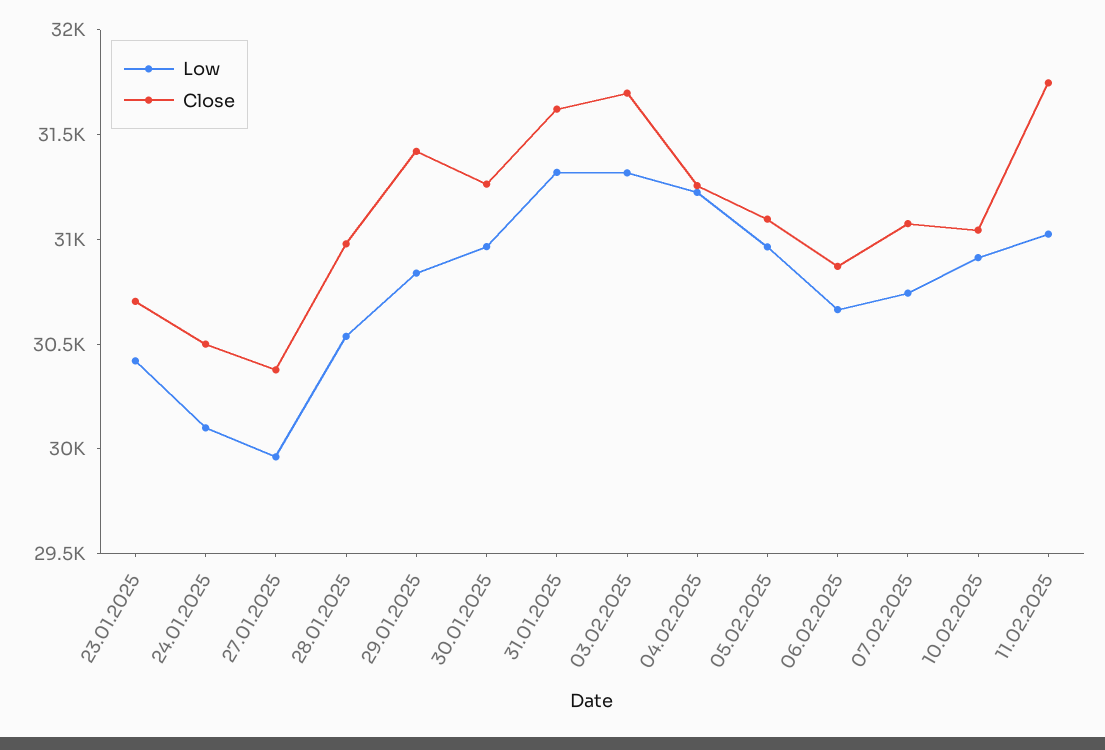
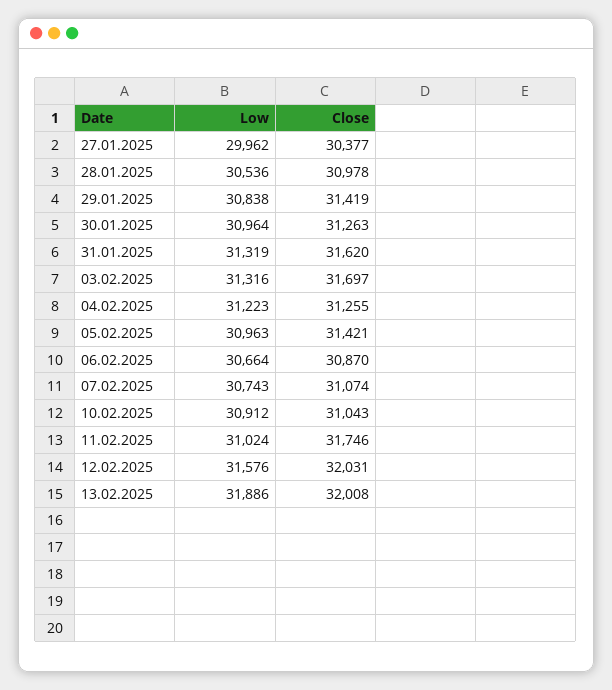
Low, 23.01.2025: 30400 -> none
Close, 23.01.2025: 30700 -> none
Low, 24.01.2025: 30100 -> none
Close, 24.01.2025: 30500 -> none
Close, 05.02.2025: 31100 -> 31421
Low, 12.02.2025: none -> 31576
Close, 12.02.2025: none -> 32031
Low, 13.02.2025: none -> 31886
Close, 13.02.2025: none -> 32008

